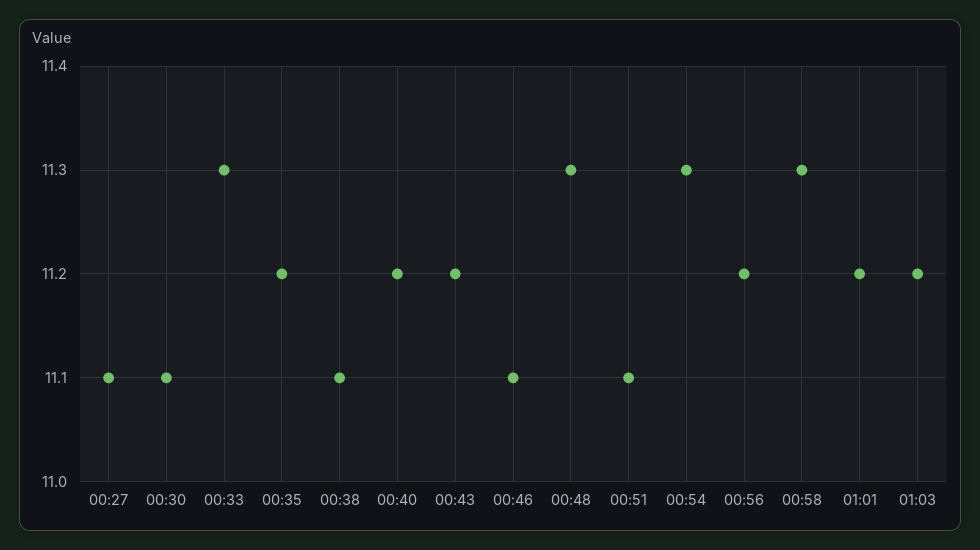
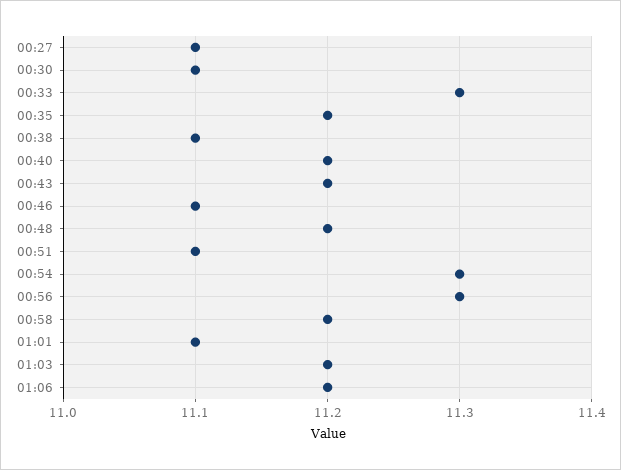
00:48: 11.3 -> 11.2
00:56: 11.2 -> 11.3
00:58: 11.3 -> 11.2
01:01: 11.2 -> 11.1
01:06: none -> 11.2

